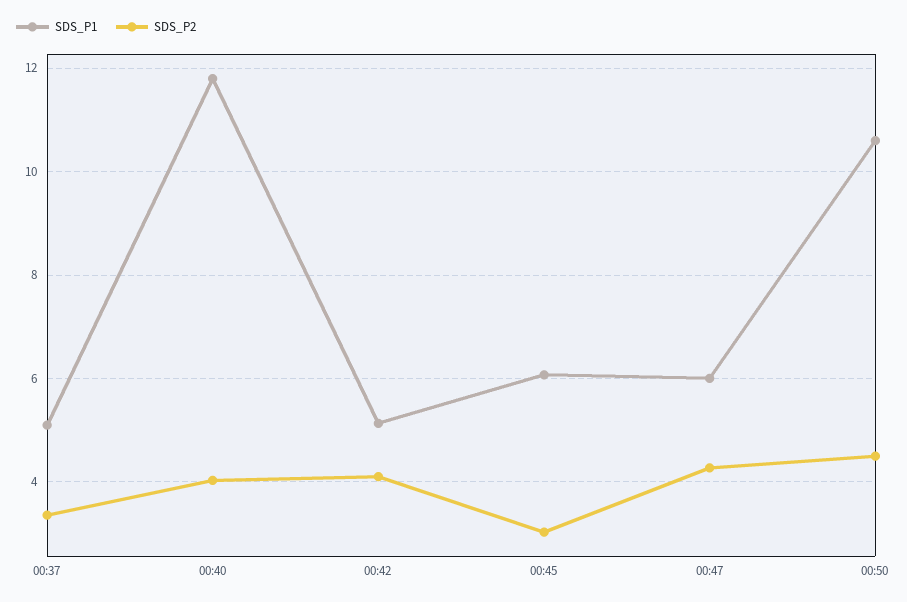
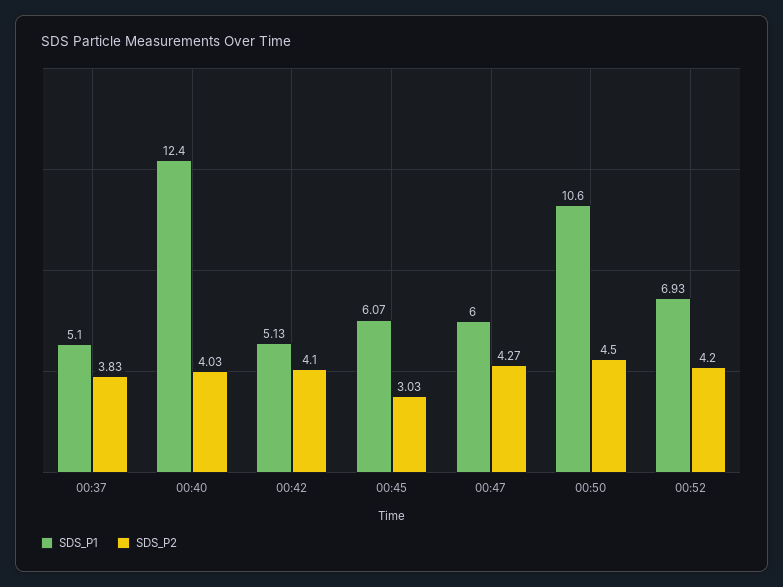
SDS_P2, 00:37: 3.4 -> 3.83
SDS_P1, 00:40: 11.8 -> 12.4
SDS_P1, 00:52: none -> 6.93
SDS_P2, 00:52: none -> 4.2

